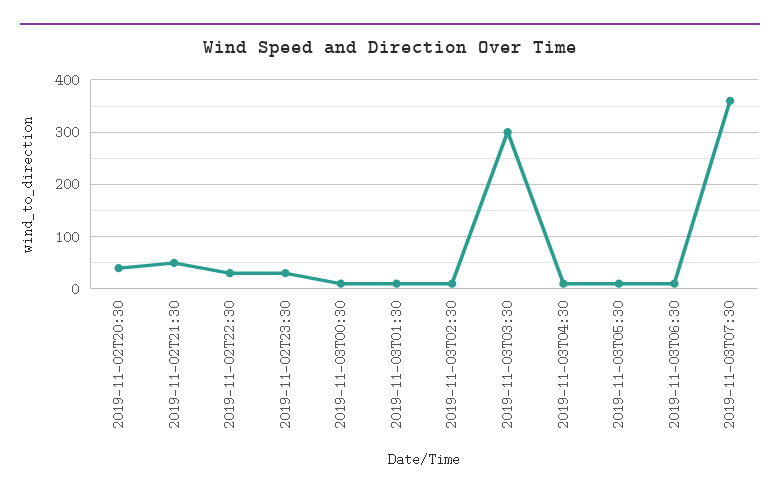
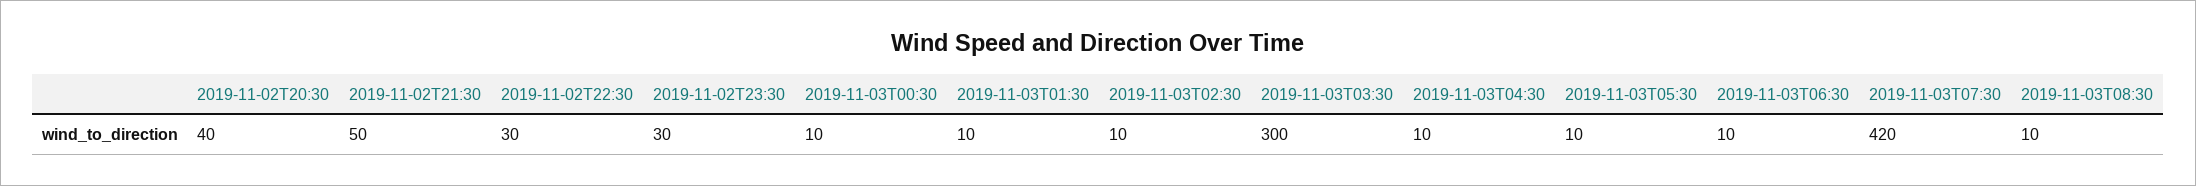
2019-11-03T07:30: 360 -> 420
2019-11-03T08:30: none -> 10

